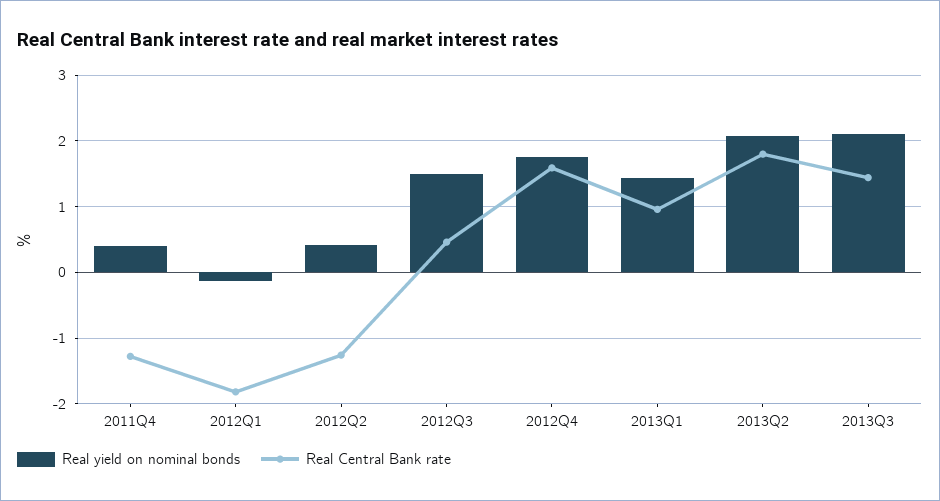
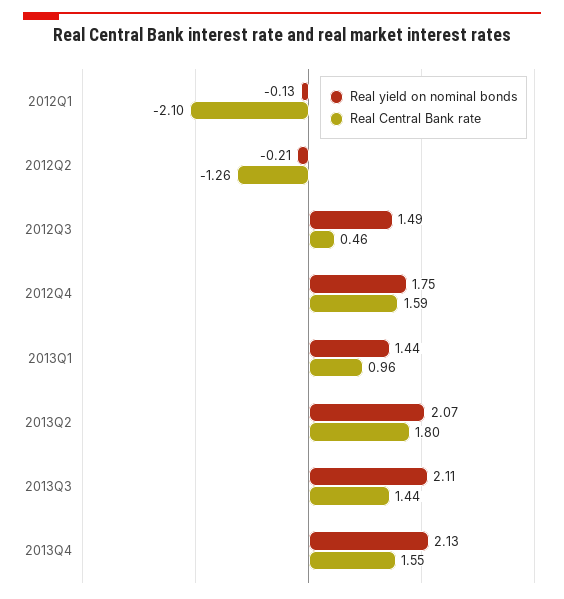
Real yield on nominal bonds, 2011Q4: 0.4 -> none
Real Central Bank rate, 2011Q4: -1.3 -> none
Real Central Bank rate, 2012Q1: -1.8 -> -2.1
Real yield on nominal bonds, 2012Q2: 0.4 -> -0.21
Real yield on nominal bonds, 2013Q4: none -> 2.13
Real Central Bank rate, 2013Q4: none -> 1.55

